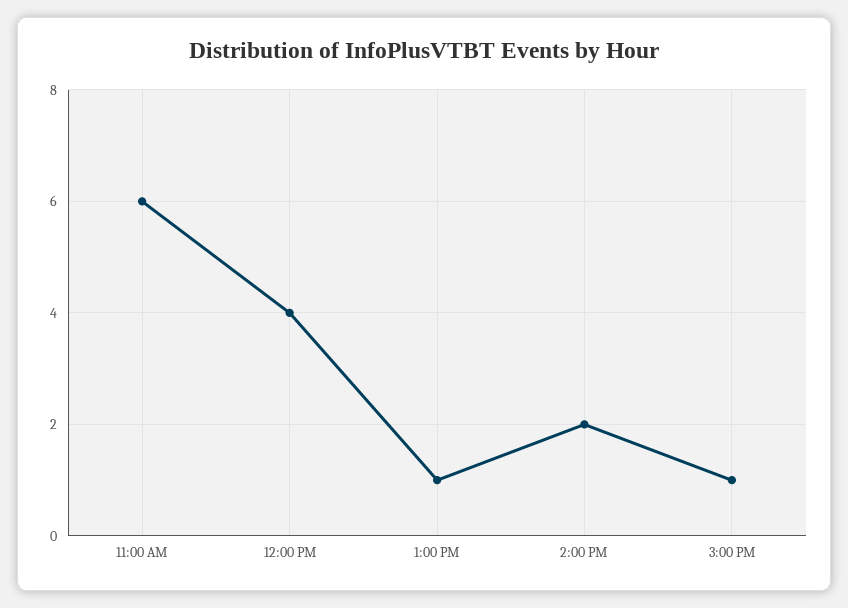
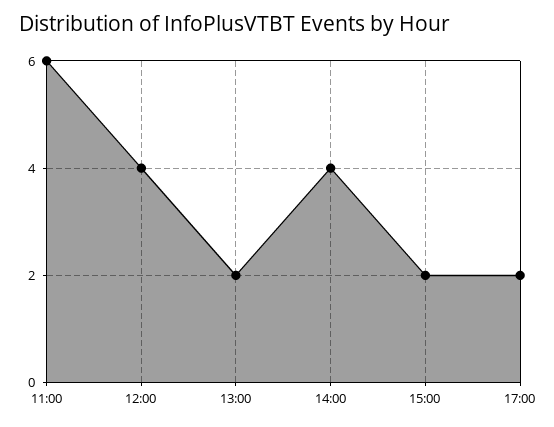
1:00 PM: 1 -> 2
2:00 PM: 2 -> 4
3:00 PM: 1 -> 2
17:00: none -> 2

